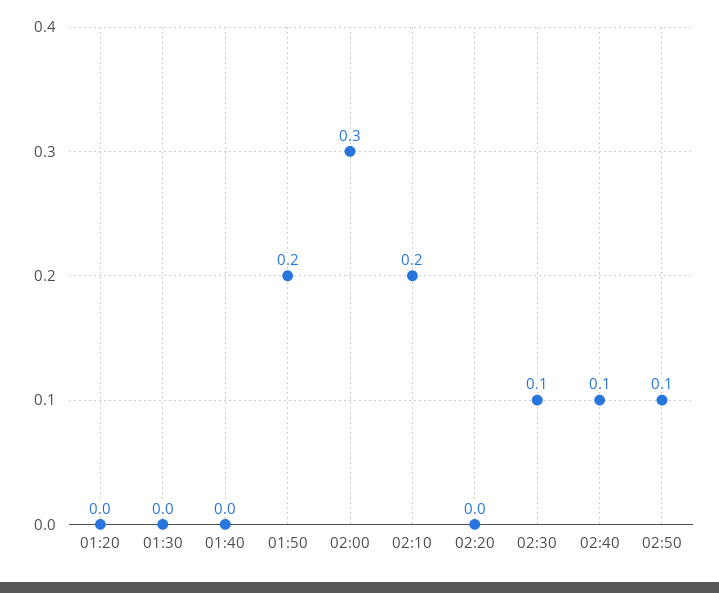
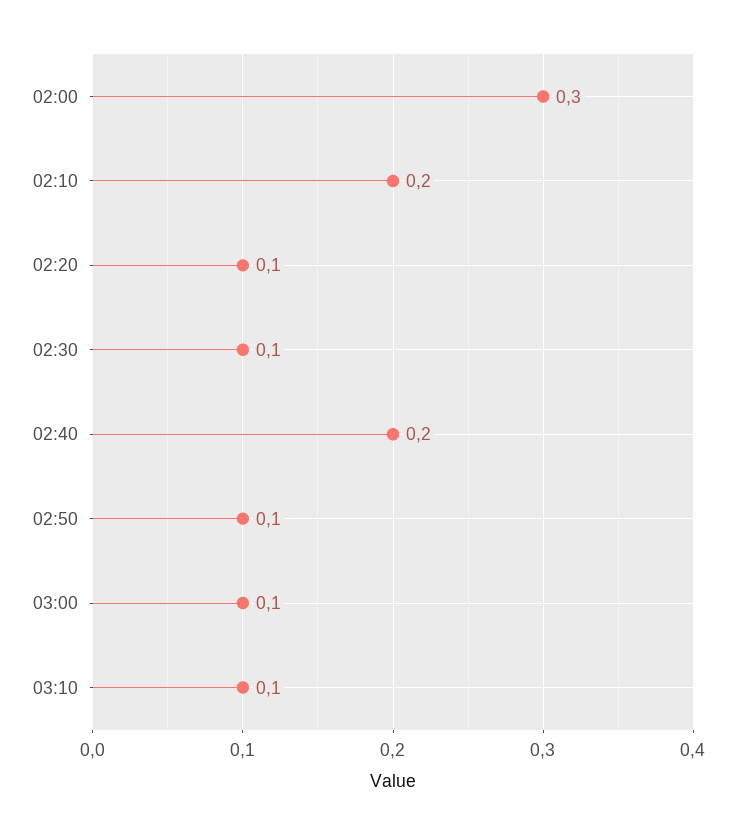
01:20: 0 -> none
01:30: 0 -> none
01:40: 0 -> none
01:50: 0.2 -> none
02:20: 0 -> 0.1
02:40: 0.1 -> 0.2
03:00: none -> 0.1
03:10: none -> 0.1

